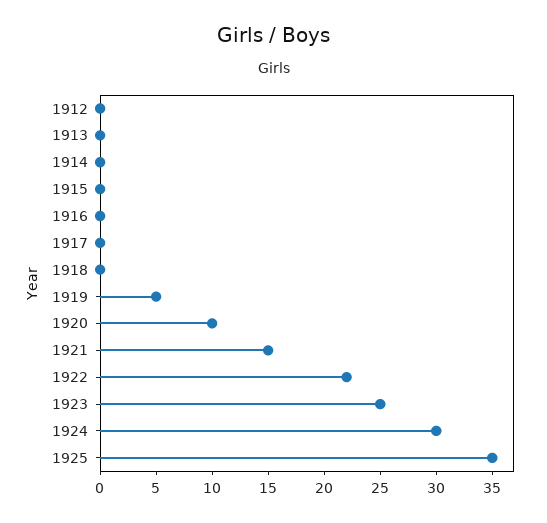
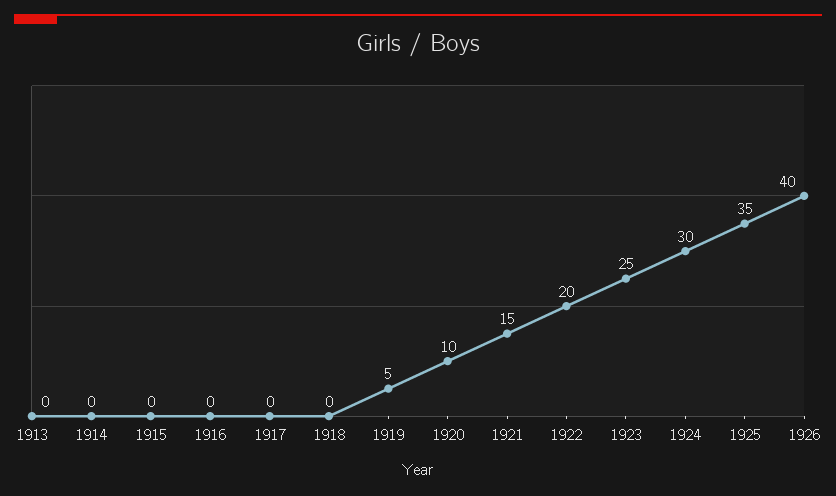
1912: 0 -> none
1922: 22 -> 20
1926: none -> 40

